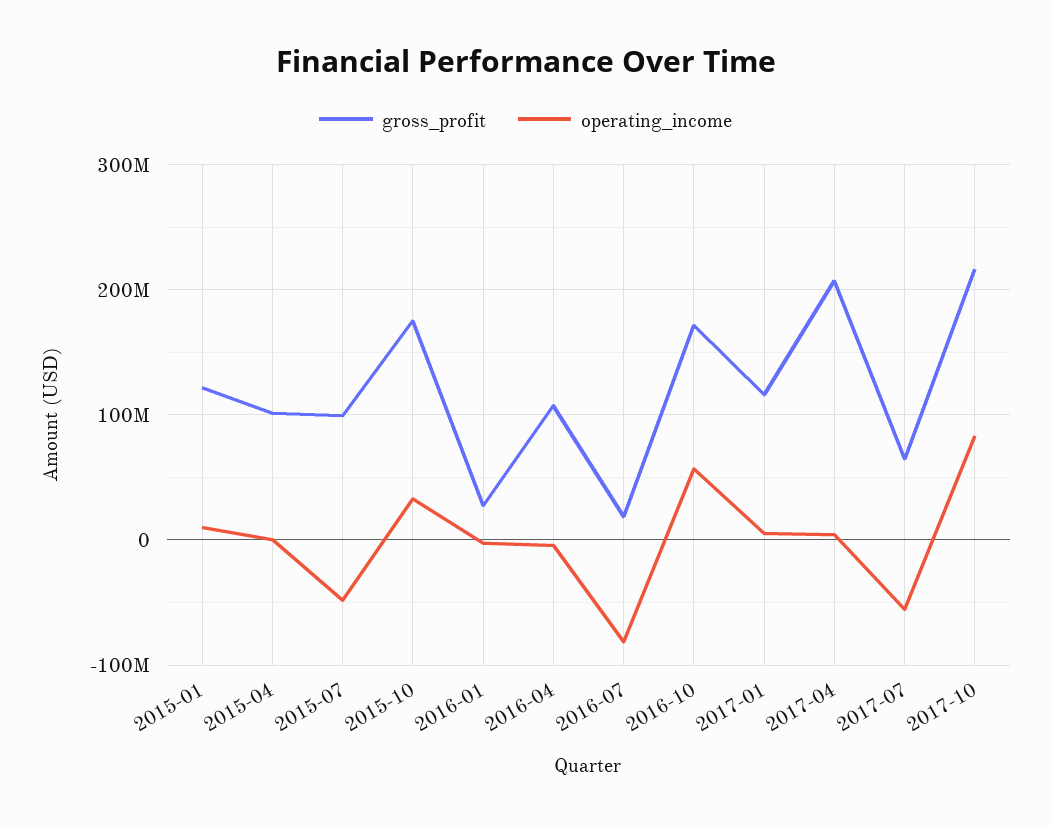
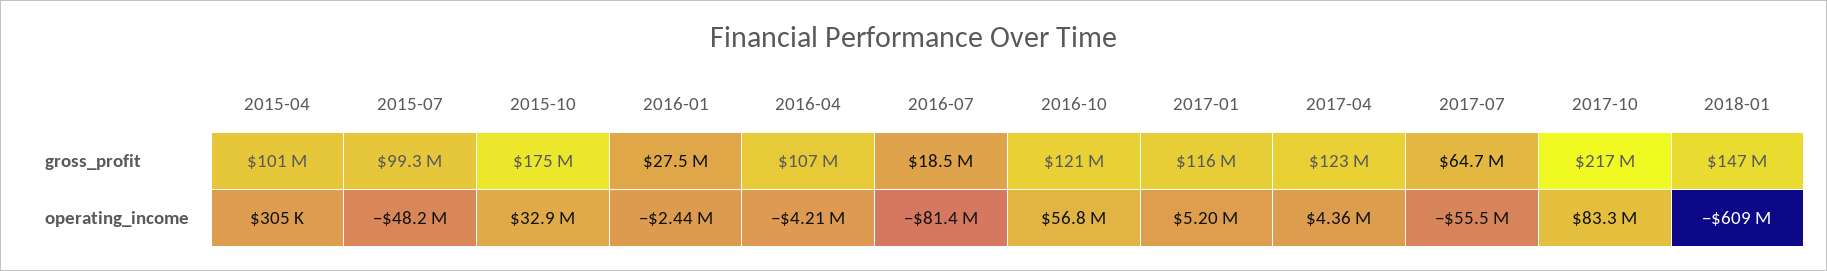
gross_profit, 2015-01: 120000000 -> none
operating_income, 2015-01: 10000000 -> none
gross_profit, 2016-10: 170000000 -> 121000000
gross_profit, 2017-04: 210000000 -> 123000000
gross_profit, 2018-01: none -> 147000000
operating_income, 2018-01: none -> -609000000

